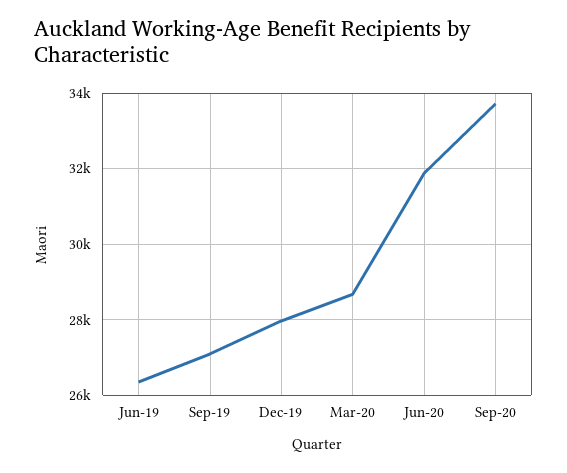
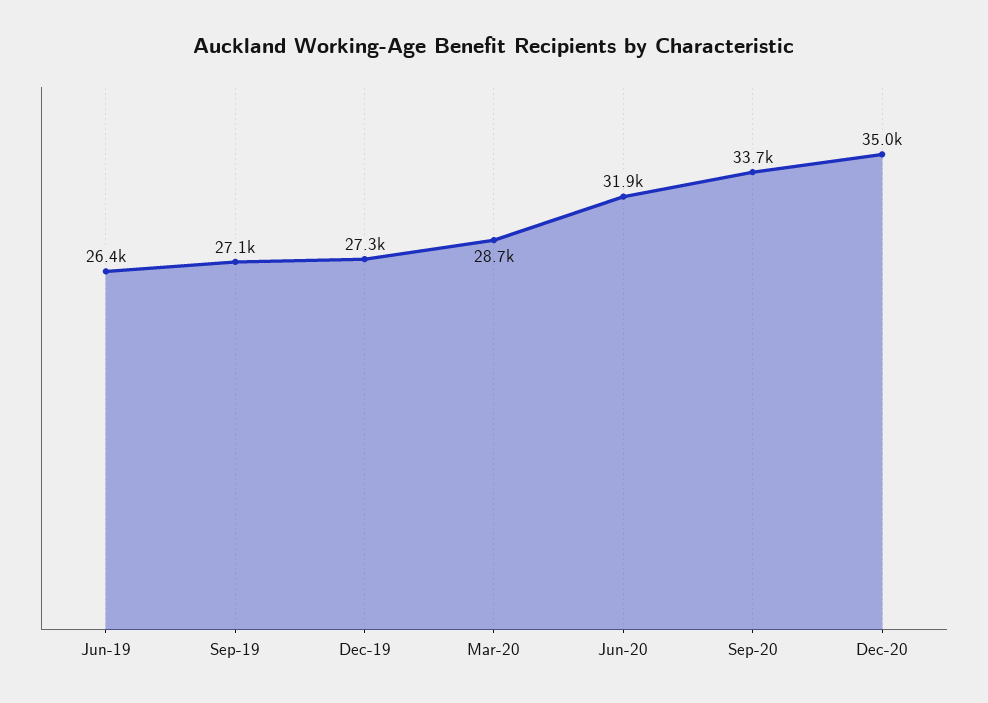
Dec-19: 28000 -> 27300
Dec-20: none -> 35000

